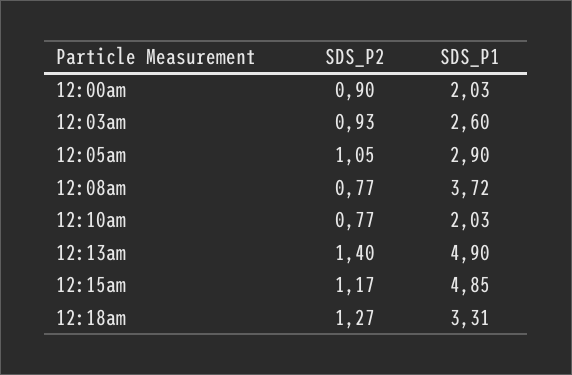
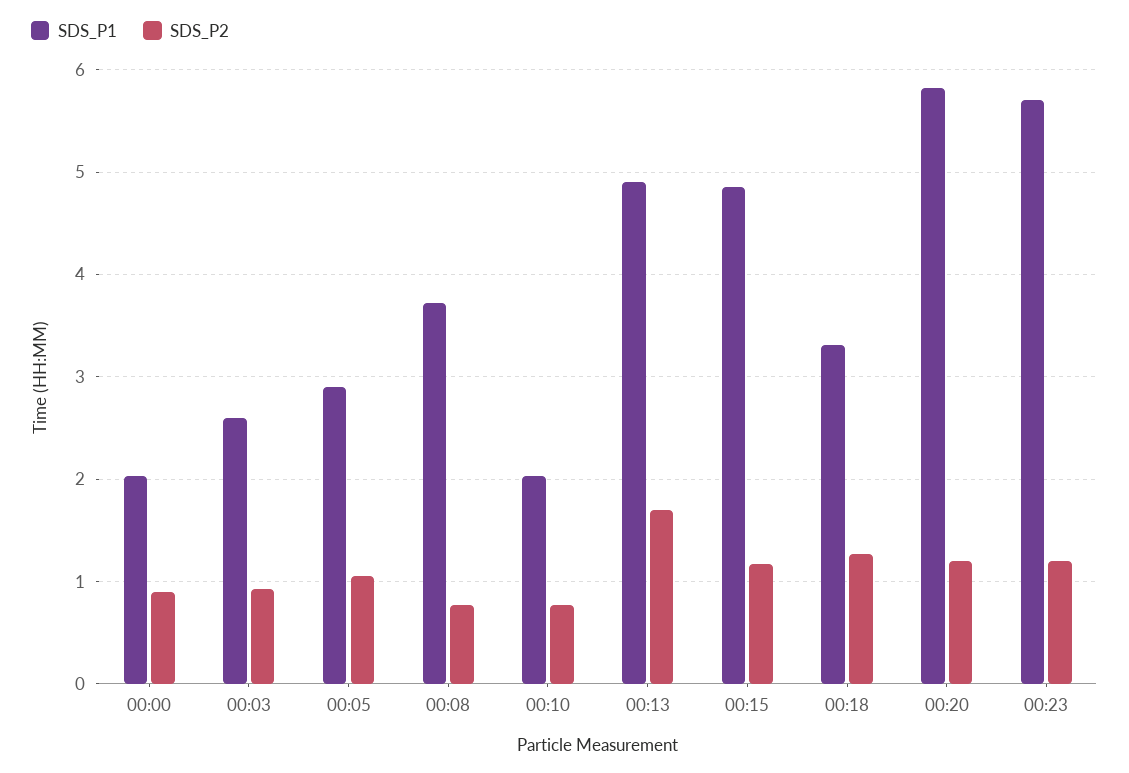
SDS_P2, 12:13am: 1.4 -> 1.7
SDS_P1, 00:20: none -> 5.8
SDS_P2, 00:20: none -> 1.2
SDS_P1, 00:23: none -> 5.7
SDS_P2, 00:23: none -> 1.2

